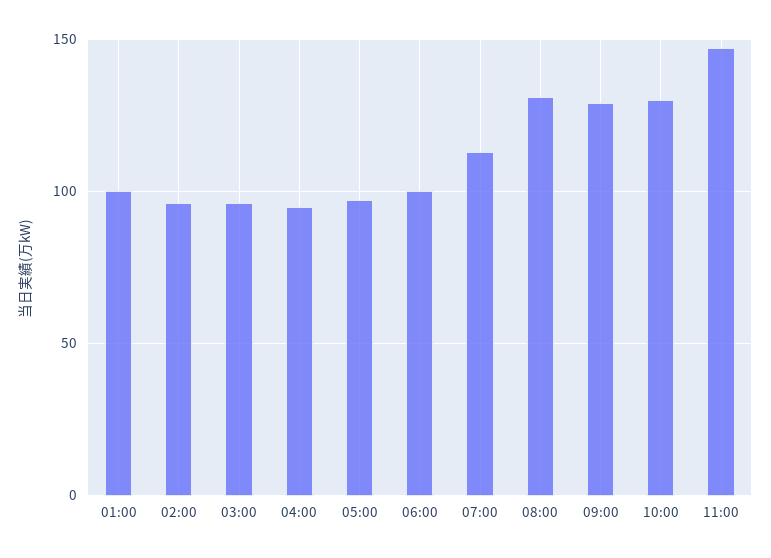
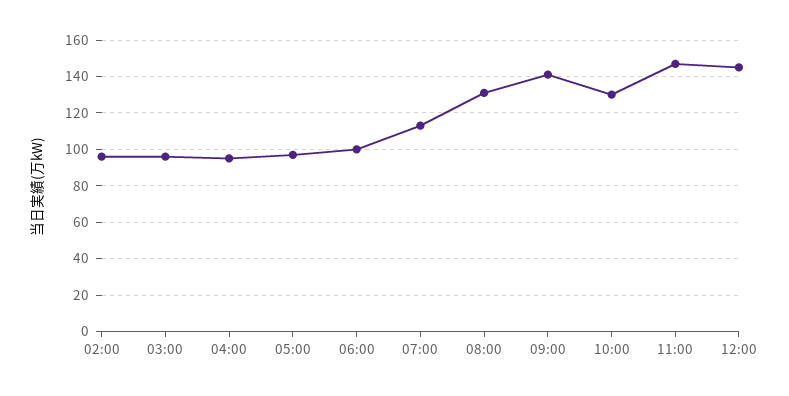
01:00: 100 -> none
09:00: 130 -> 140
12:00: none -> 145

